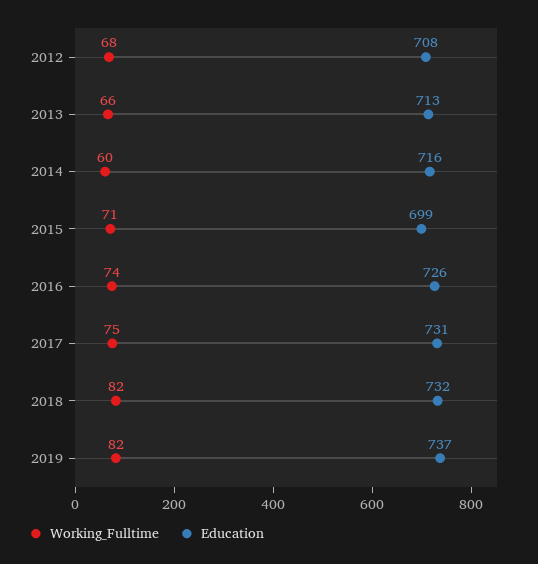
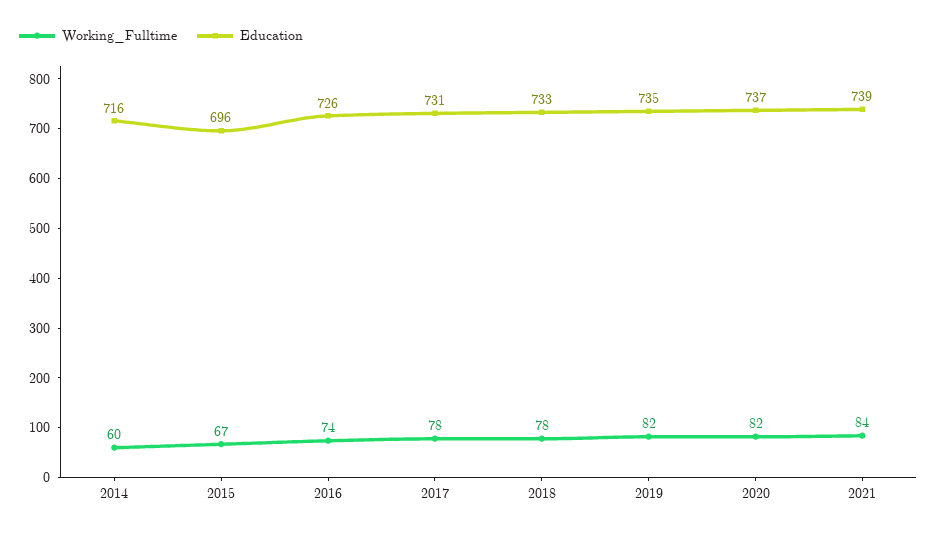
Working_Fulltime, 2012: 68 -> none
Education, 2012: 708 -> none
Working_Fulltime, 2013: 66 -> none
Education, 2013: 713 -> none
Working_Fulltime, 2015: 71 -> 67
Education, 2015: 699 -> 696
Working_Fulltime, 2017: 75 -> 78
Working_Fulltime, 2018: 82 -> 78
Education, 2018: 732 -> 733
Education, 2019: 737 -> 735
Working_Fulltime, 2020: none -> 82
Education, 2020: none -> 737
Working_Fulltime, 2021: none -> 84
Education, 2021: none -> 739

